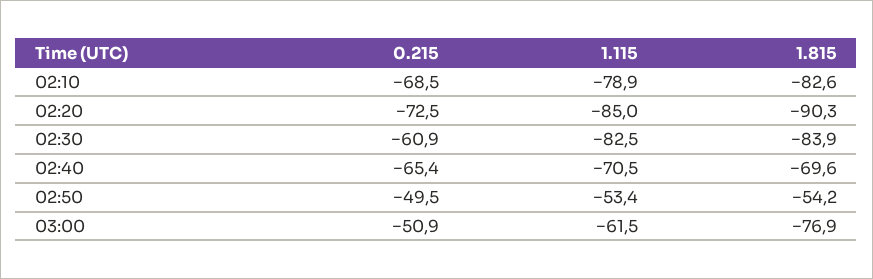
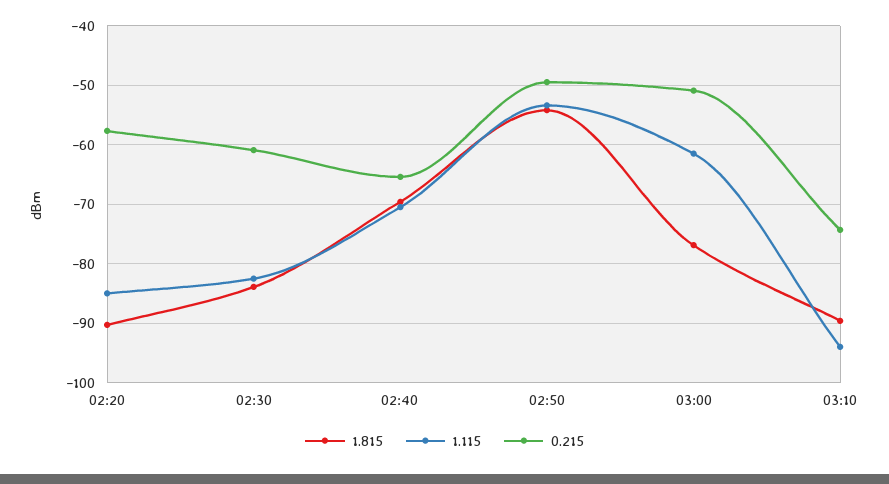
0.215, 02:10: -68.5 -> none
1.115, 02:10: -78.9 -> none
1.815, 02:10: -82.6 -> none
0.215, 02:20: -72.5 -> -58
1.815, 03:10: none -> -90
1.115, 03:10: none -> -94
0.215, 03:10: none -> -74

